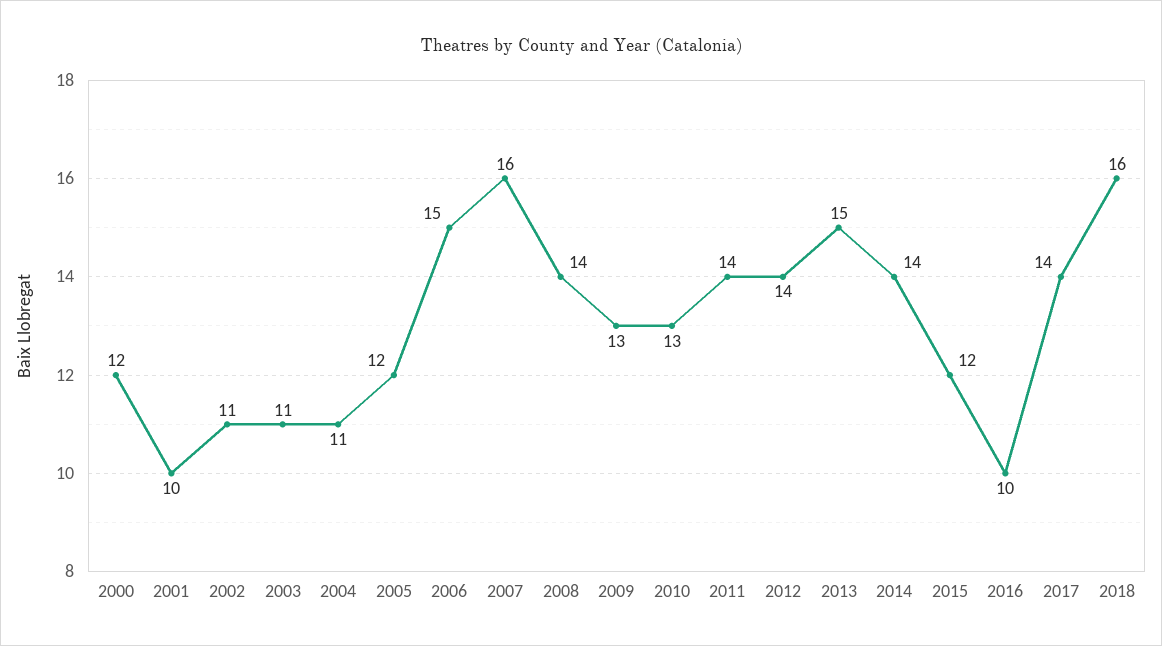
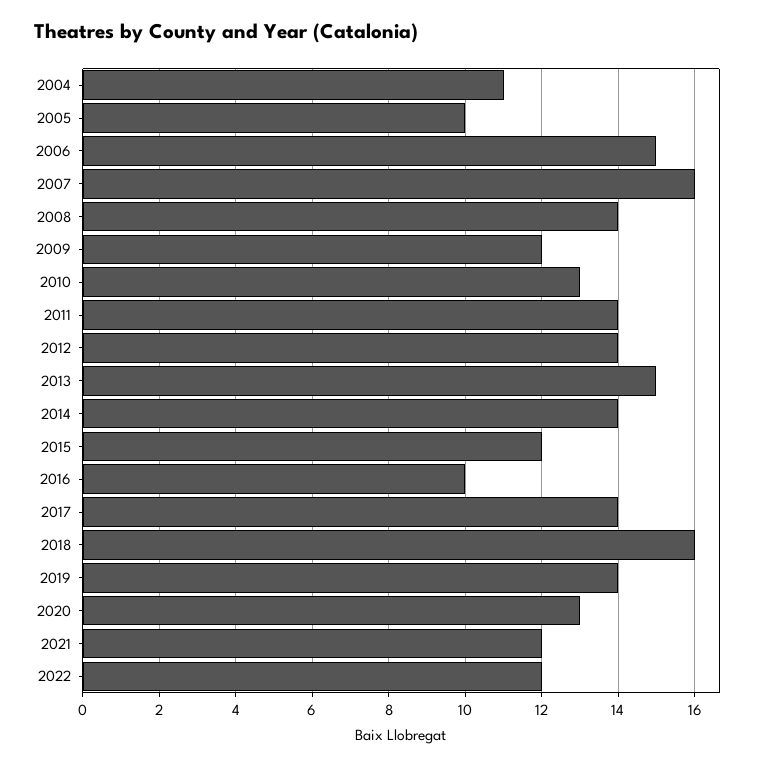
2000: 12 -> none
2001: 10 -> none
2002: 11 -> none
2003: 11 -> none
2005: 12 -> 10
2009: 13 -> 12
2019: none -> 14
2020: none -> 13
2021: none -> 12
2022: none -> 12

